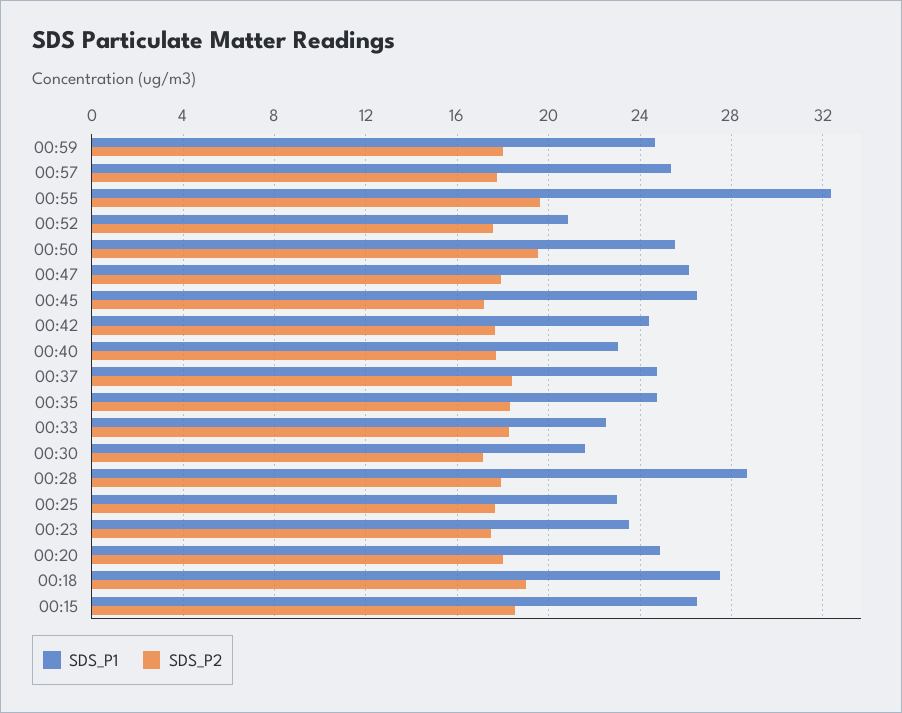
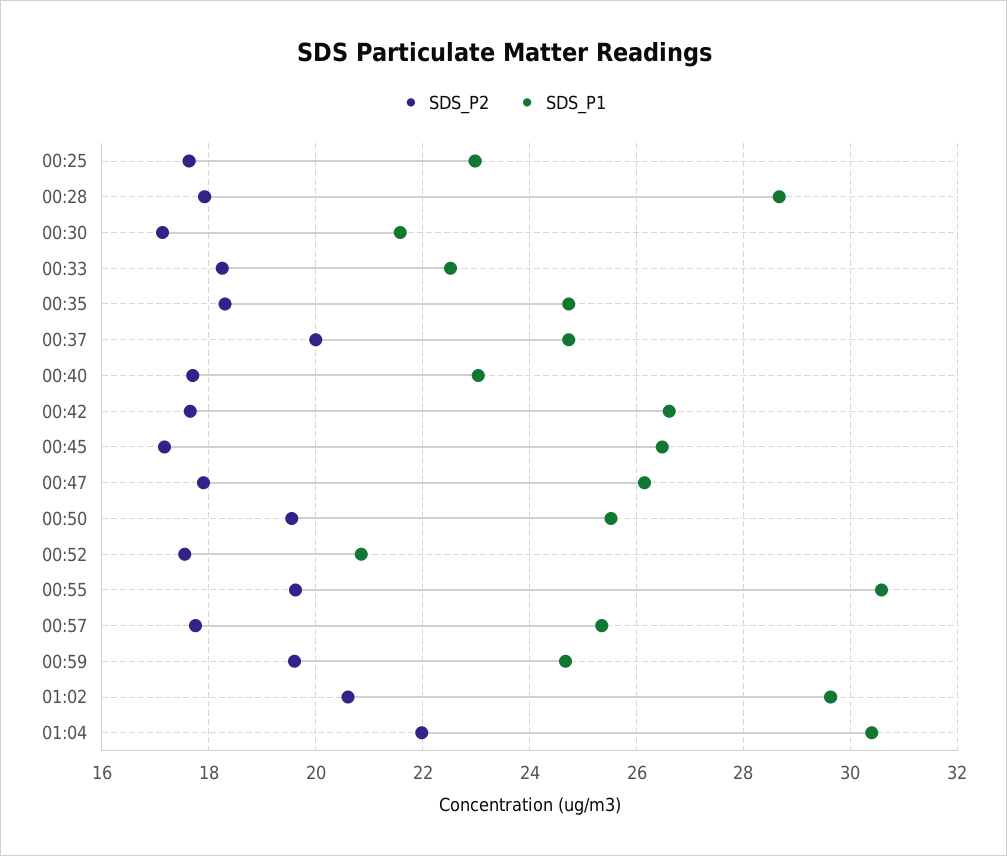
SDS_P2, 00:59: 18 -> 19.6
SDS_P1, 00:55: 32.5 -> 30.6
SDS_P1, 00:42: 24.5 -> 26.6
SDS_P2, 00:37: 18.5 -> 20
SDS_P1, 00:23: 23.5 -> none
SDS_P2, 00:23: 17.5 -> none
SDS_P1, 00:20: 25 -> none
SDS_P2, 00:20: 18 -> none
SDS_P1, 00:18: 27.5 -> none
SDS_P2, 00:18: 19 -> none
SDS_P1, 00:15: 26.5 -> none
SDS_P2, 00:15: 18.5 -> none
SDS_P2, 01:02: none -> 20.6
SDS_P1, 01:02: none -> 29.6
SDS_P2, 01:04: none -> 22
SDS_P1, 01:04: none -> 30.4

